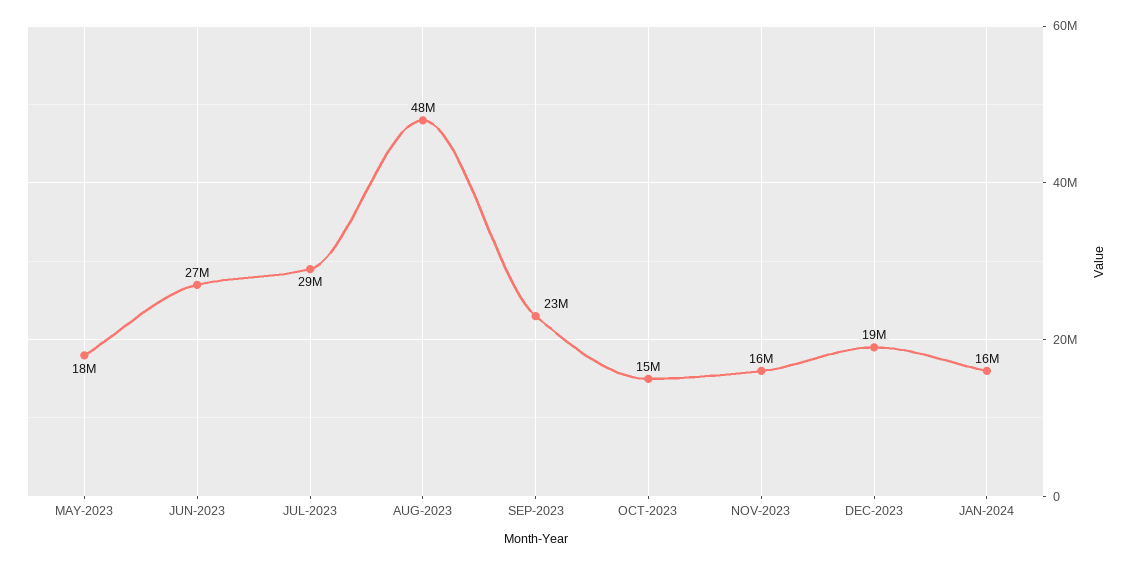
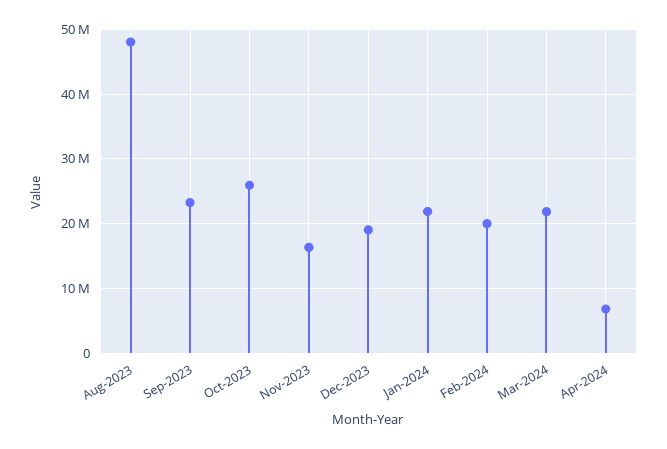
MAY-2023: 18000000 -> none
JUN-2023: 27000000 -> none
JUL-2023: 29000000 -> none
OCT-2023: 15000000 -> 26000000
JAN-2024: 16000000 -> 22000000
Feb-2024: none -> 20000000
Mar-2024: none -> 22000000
Apr-2024: none -> 7000000

